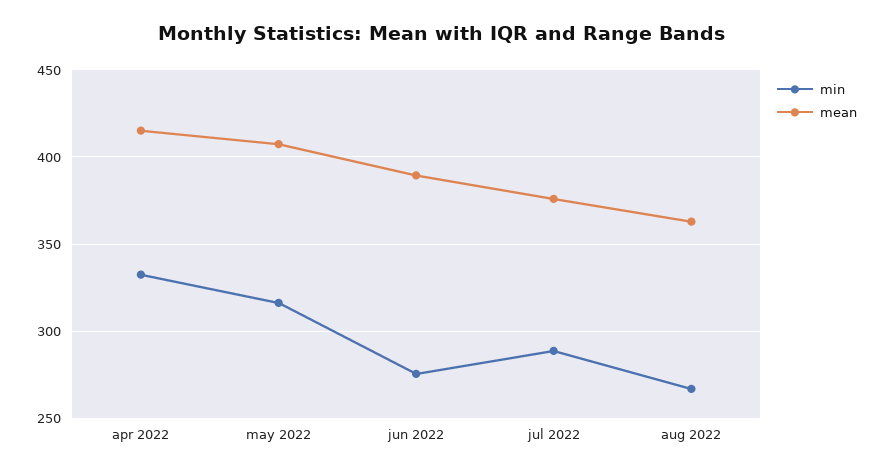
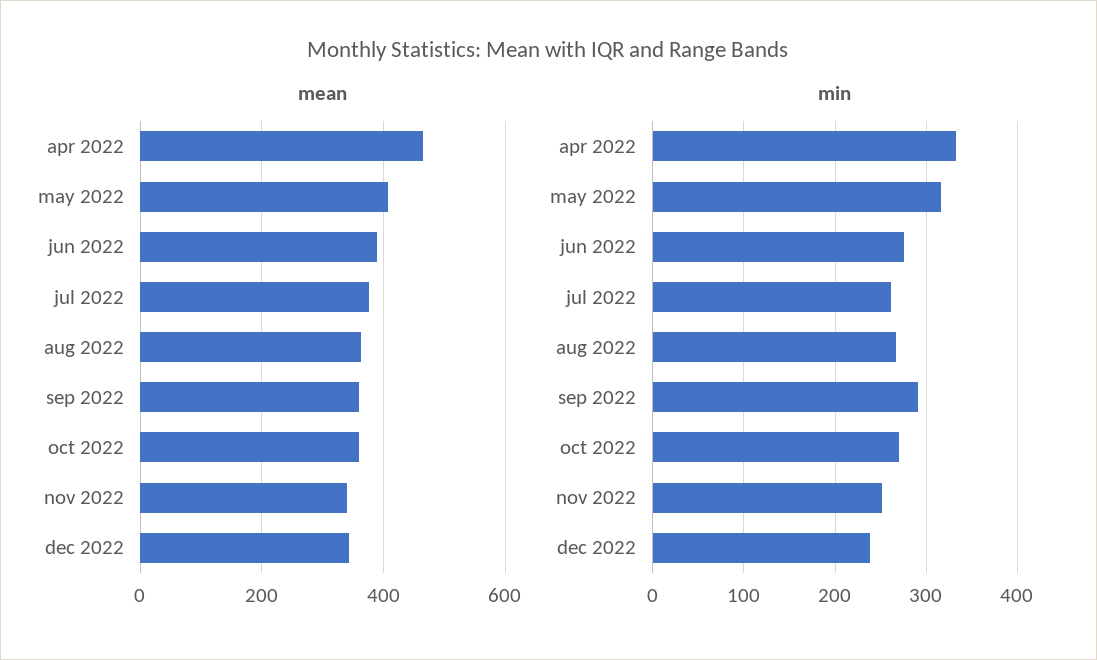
mean, apr 2022: 415 -> 460
min, jul 2022: 290 -> 260
mean, sep 2022: none -> 360
mean, oct 2022: none -> 360
mean, nov 2022: none -> 340
mean, dec 2022: none -> 340
min, sep 2022: none -> 290
min, oct 2022: none -> 270
min, nov 2022: none -> 250
min, dec 2022: none -> 240

